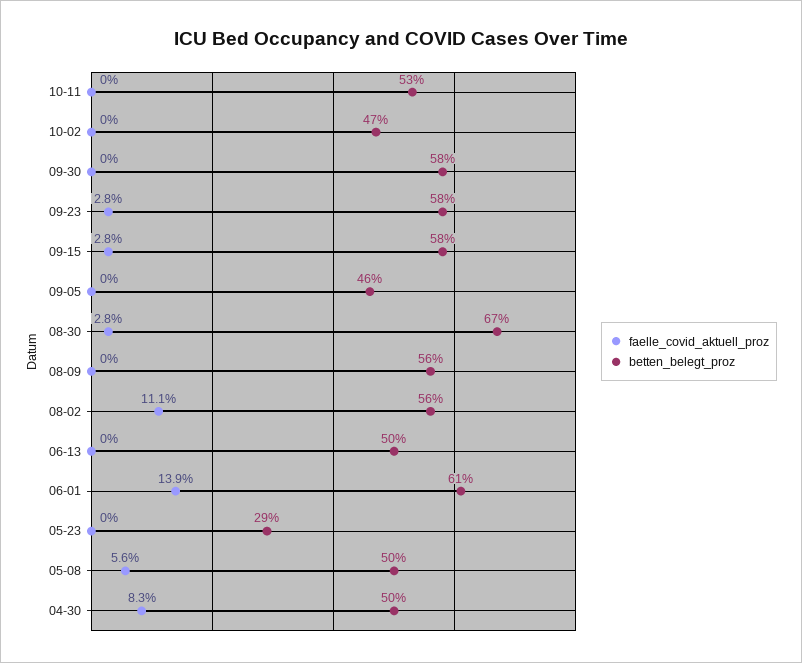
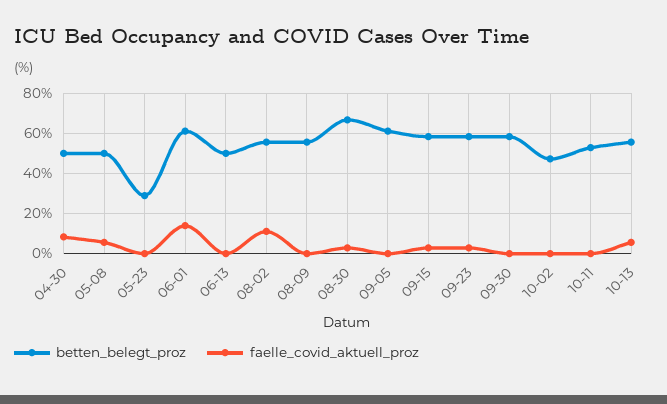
betten_belegt_proz, 09-05: 46 -> 60
betten_belegt_proz, 10-13: none -> 55
faelle_covid_aktuell_proz, 10-13: none -> 5

